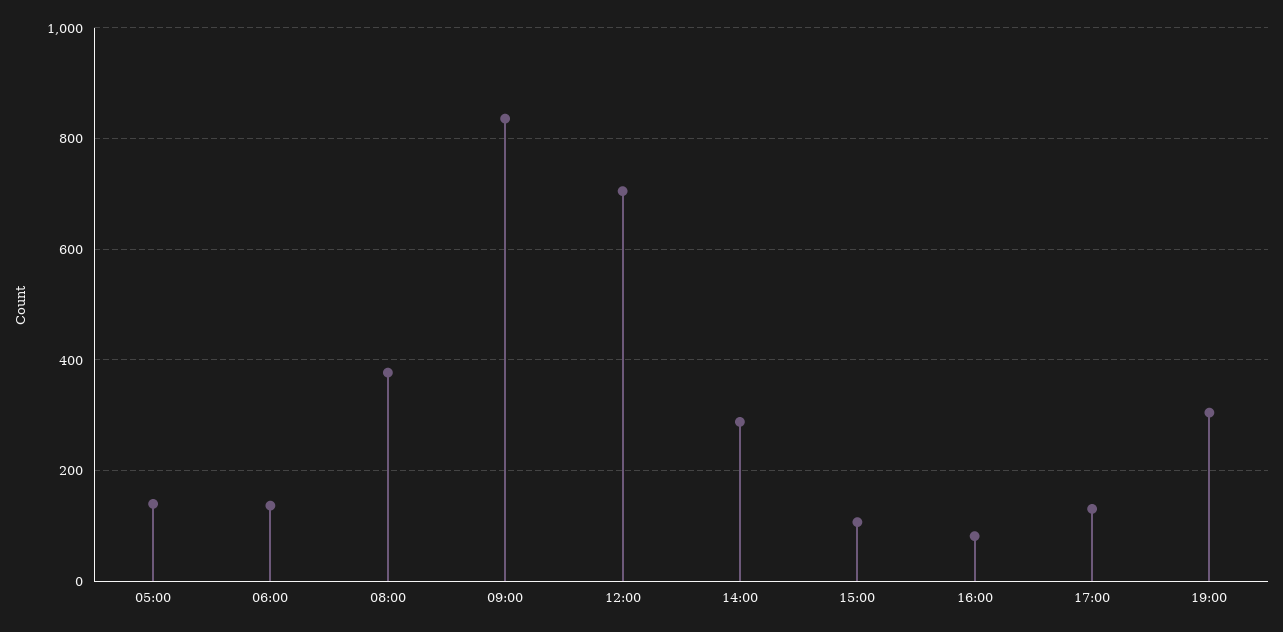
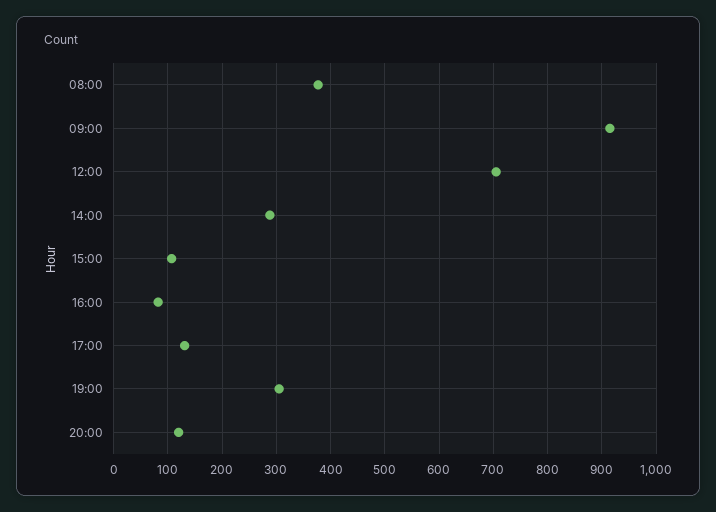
05:00: 140 -> none
06:00: 140 -> none
09:00: 840 -> 920
20:00: none -> 120

